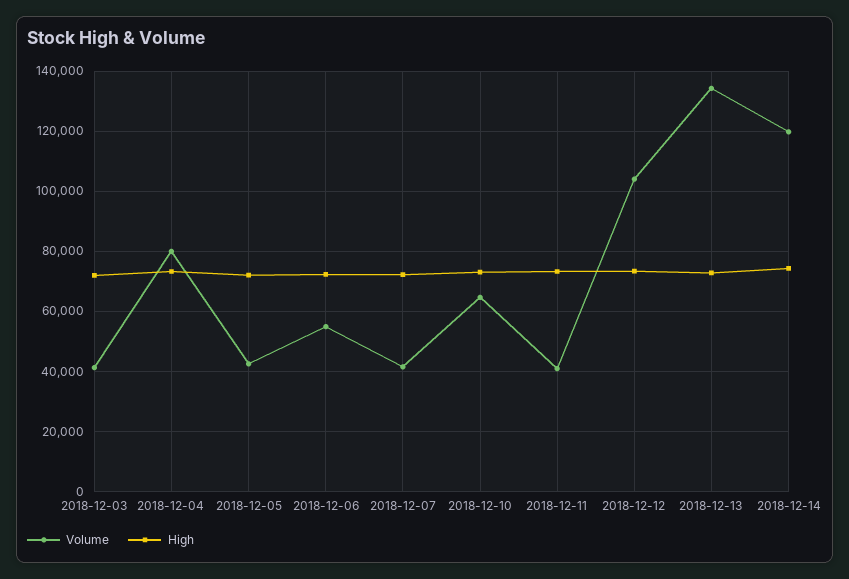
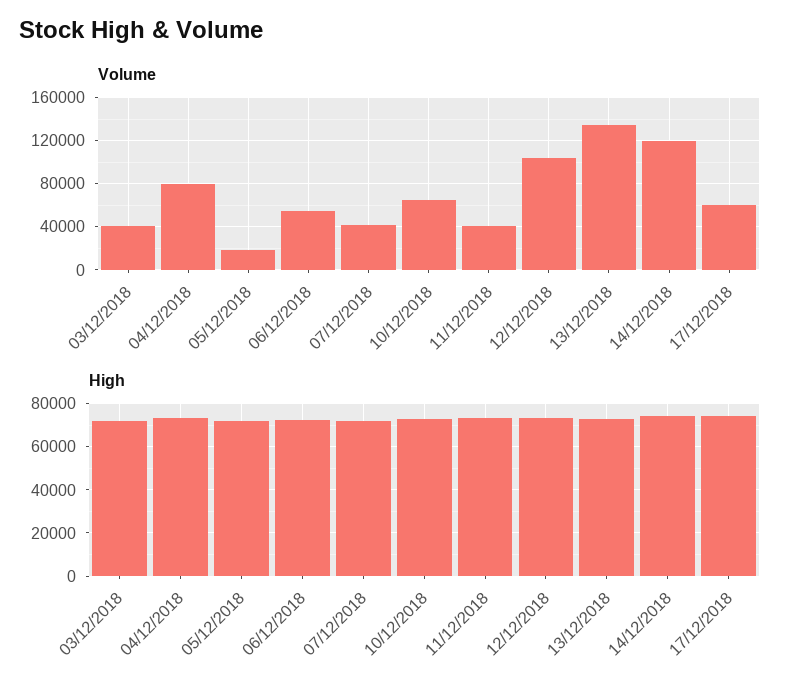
Volume, 2018-12-05: 42000 -> 20000
Volume, 17/12/2018: none -> 60000
High, 17/12/2018: none -> 75000

